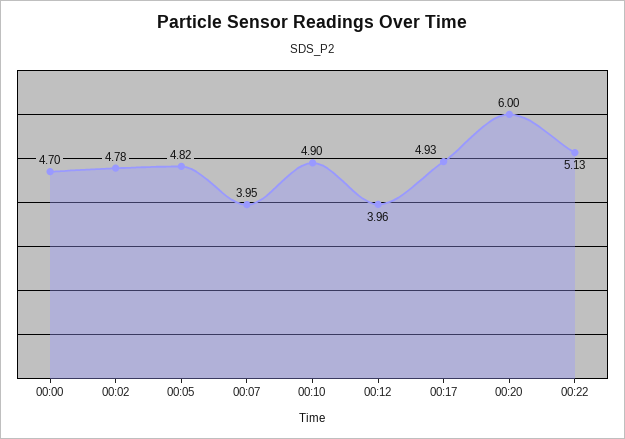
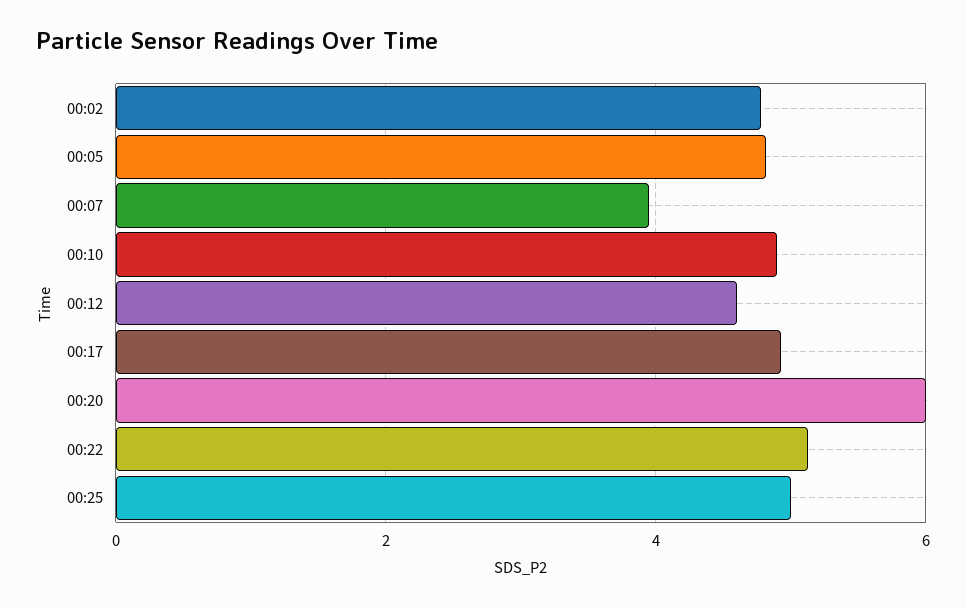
00:00: 4.7 -> none
00:12: 3.96 -> 4.6
00:25: none -> 5

